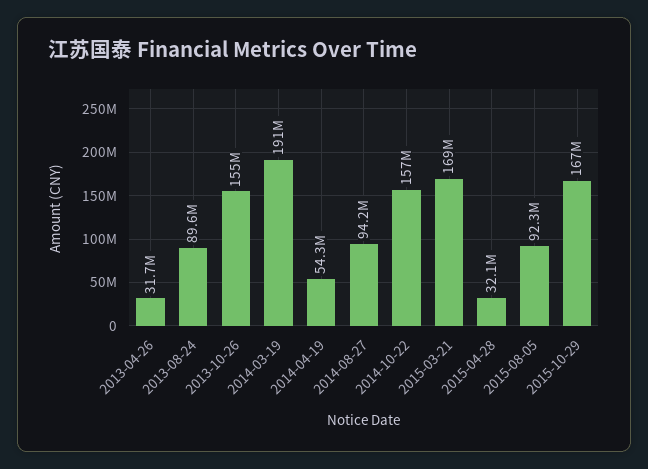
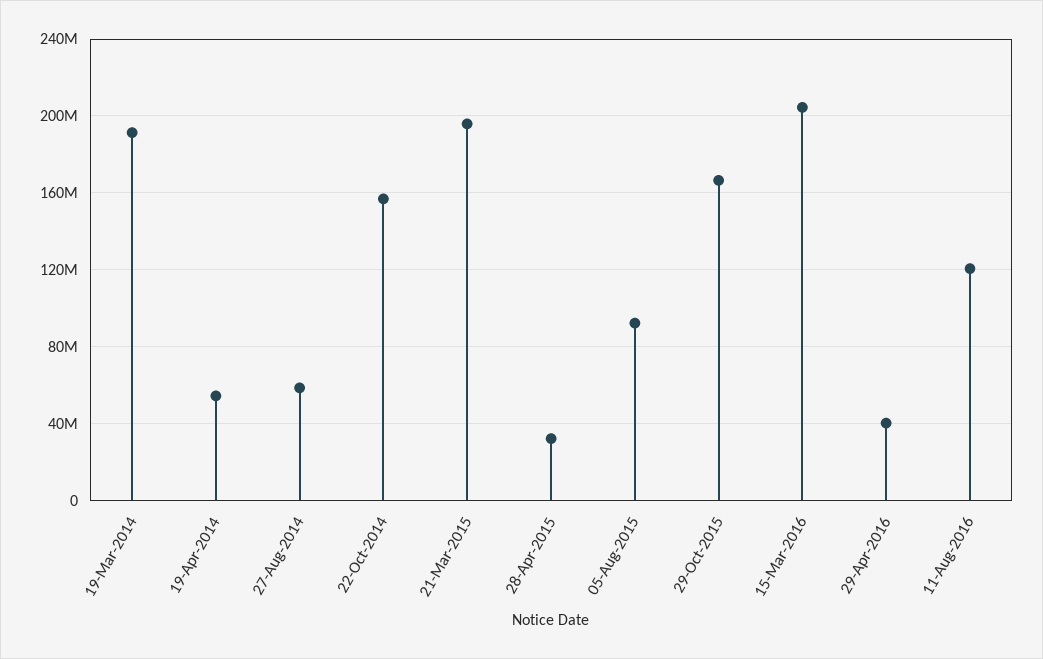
2013-04-26: 31700000 -> none
2013-08-24: 89600000 -> none
2013-10-26: 155000000 -> none
2014-08-27: 94200000 -> 60000000
2015-03-21: 169000000 -> 195000000
15-Mar-2016: none -> 205000000
29-Apr-2016: none -> 40000000
11-Aug-2016: none -> 120000000

